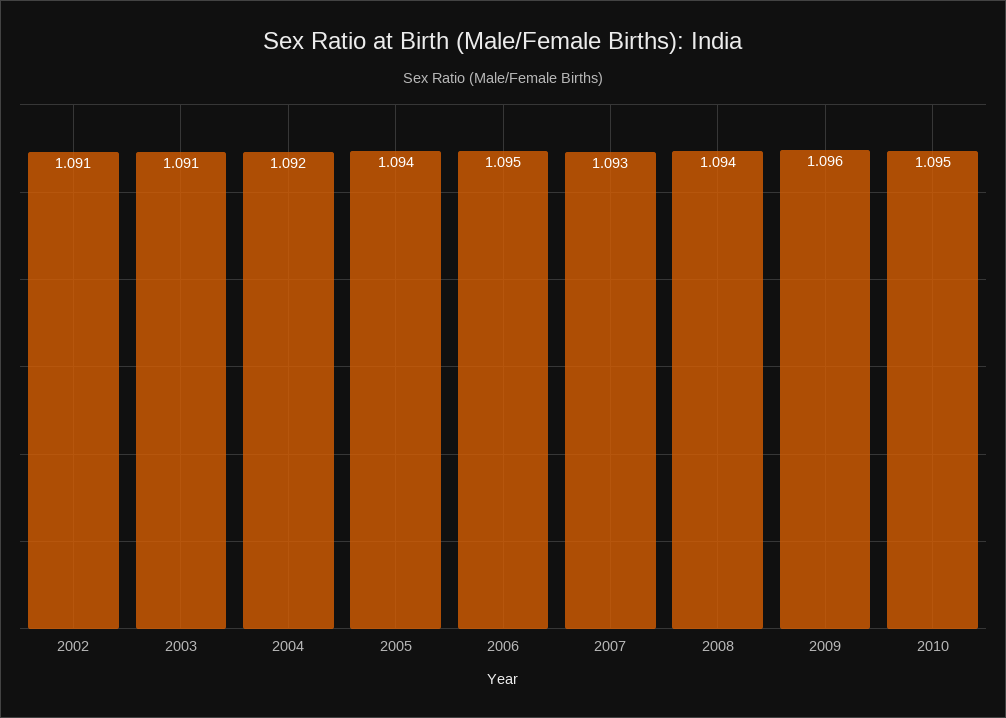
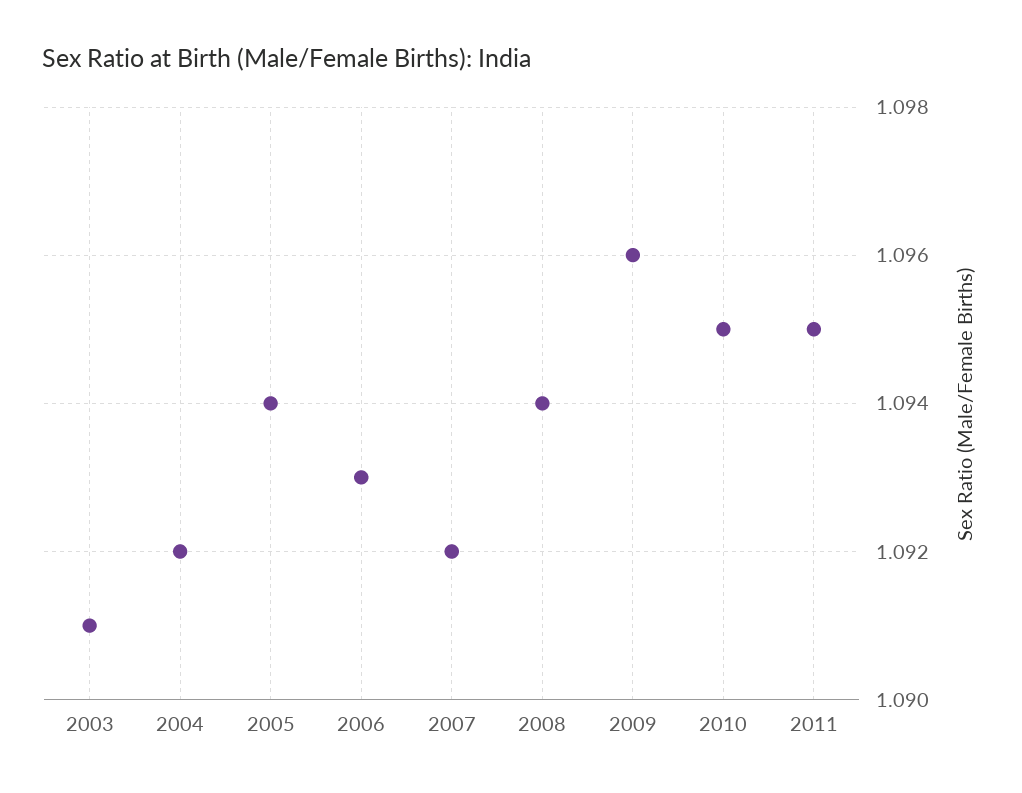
2002: 1.091 -> none
2006: 1.095 -> 1.093
2007: 1.093 -> 1.092
2011: none -> 1.095

